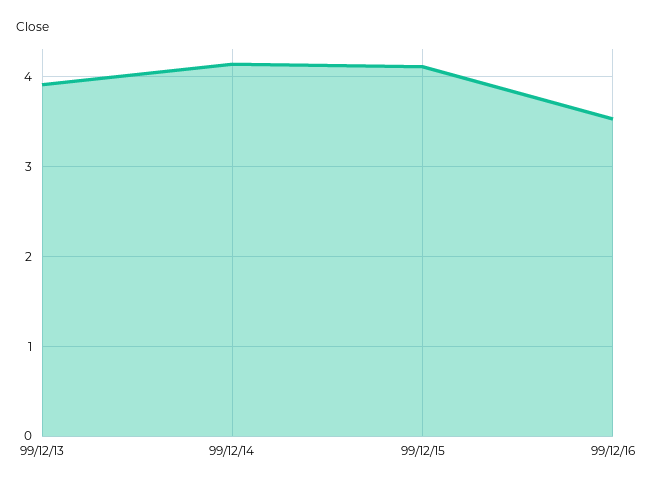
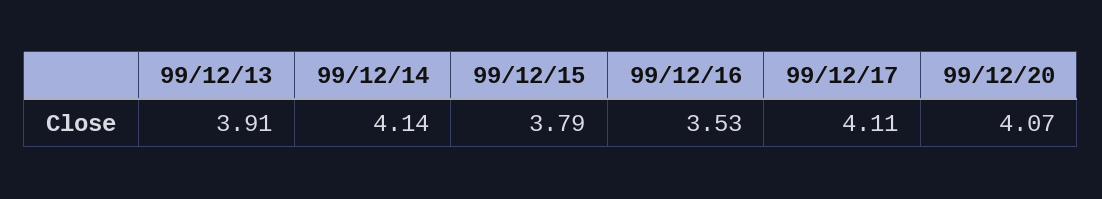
99/12/15: 4.1 -> 3.79
99/12/17: none -> 4.11
99/12/20: none -> 4.07

